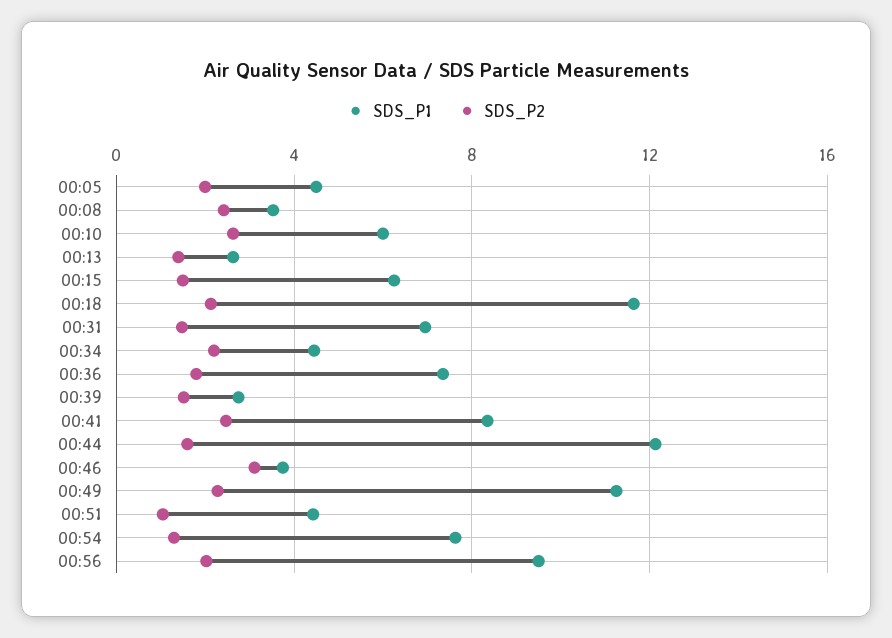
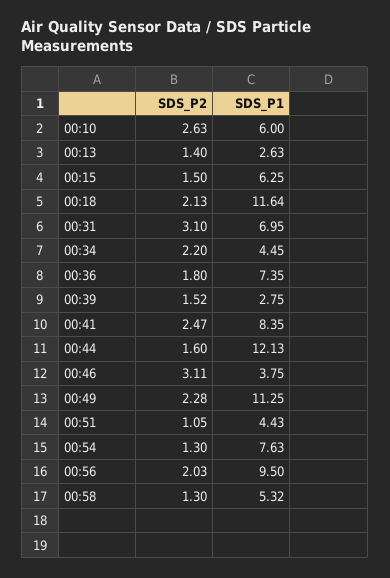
SDS_P1, 00:05: 4.5 -> none
SDS_P2, 00:05: 2 -> none
SDS_P1, 00:08: 3.5 -> none
SDS_P2, 00:08: 2.5 -> none
SDS_P2, 00:31: 1.5 -> 3.1
SDS_P2, 00:58: none -> 1.3
SDS_P1, 00:58: none -> 5.32

